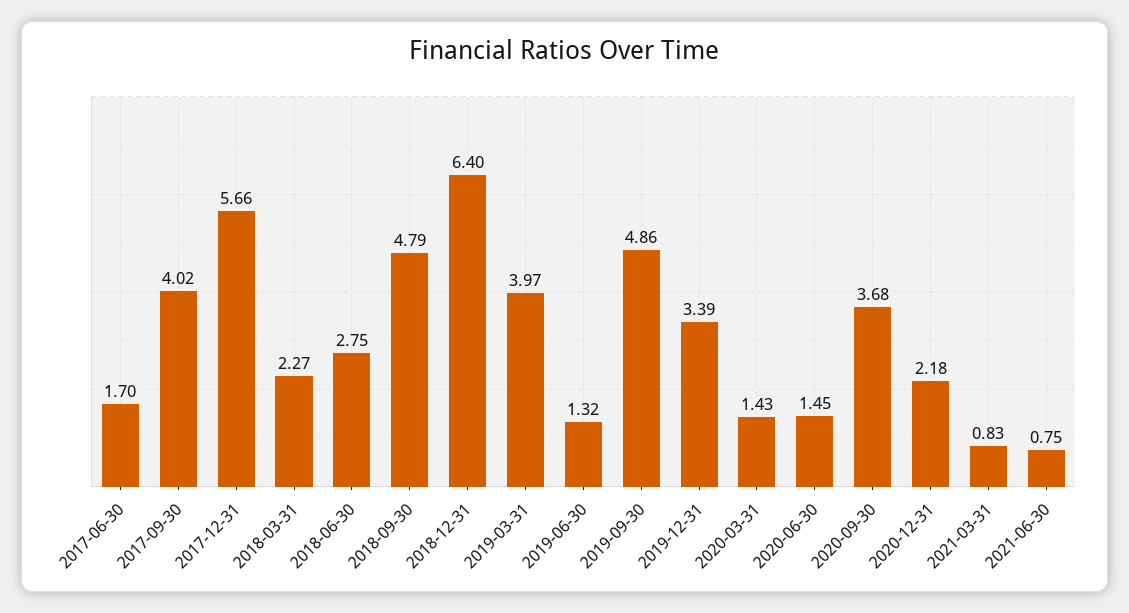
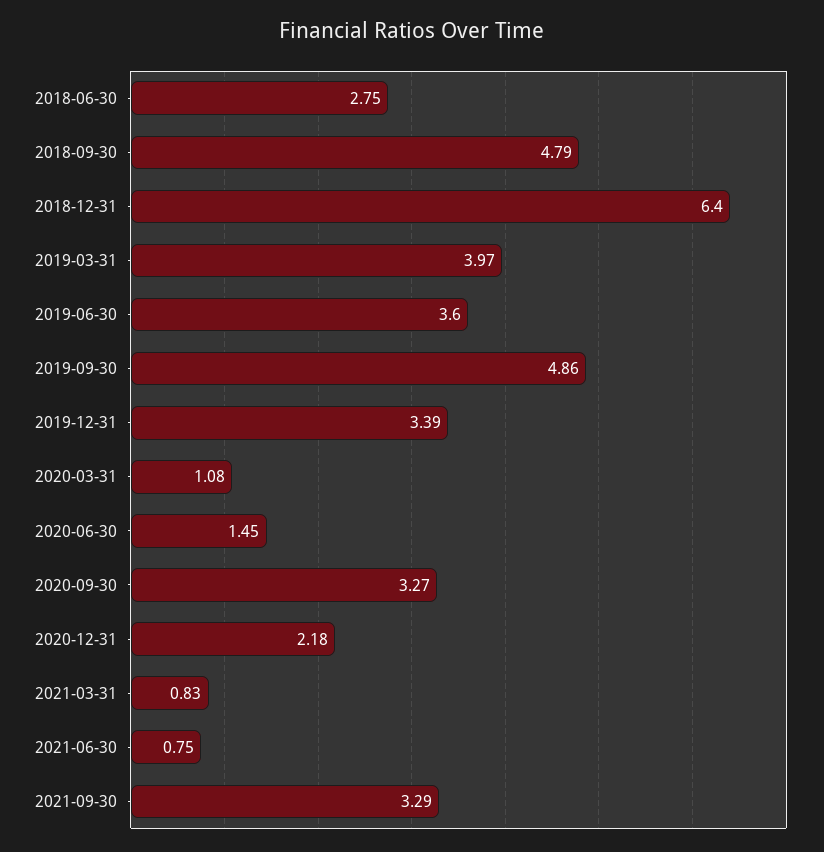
2017-06-30: 1.7 -> none
2017-09-30: 4.02 -> none
2017-12-31: 5.66 -> none
2018-03-31: 2.27 -> none
2019-06-30: 1.32 -> 3.6
2020-03-31: 1.43 -> 1.08
2020-09-30: 3.68 -> 3.27
2021-09-30: none -> 3.29

